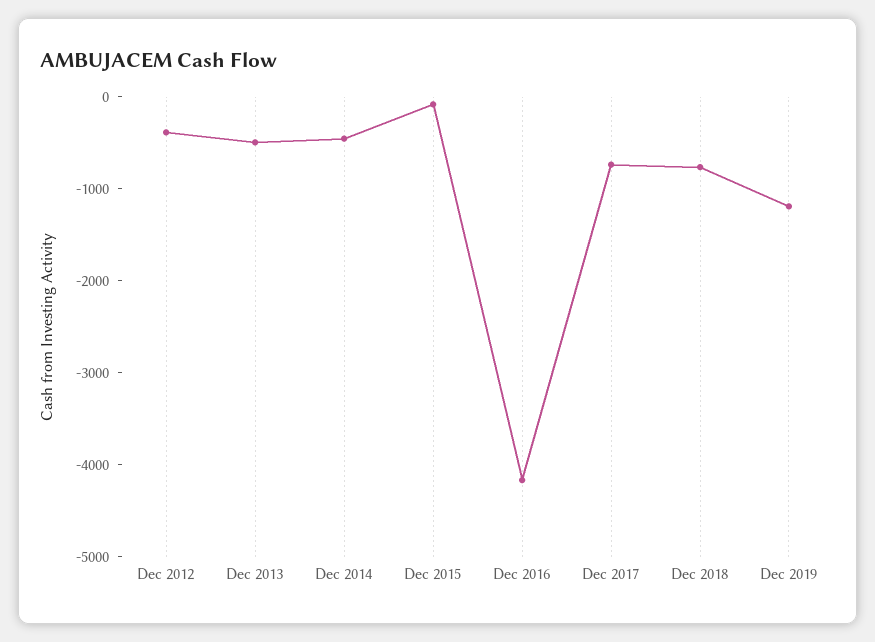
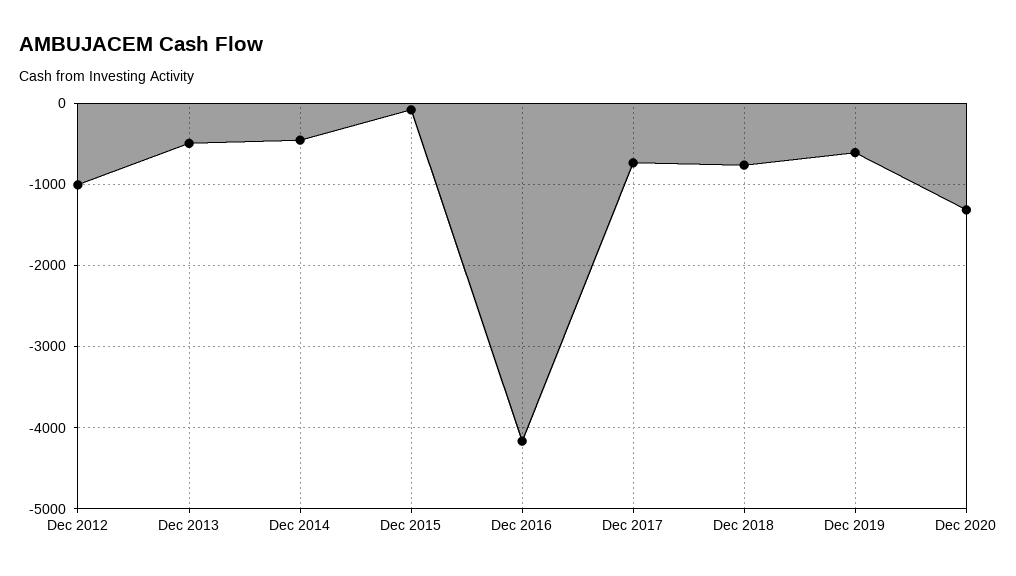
Dec 2012: -400 -> -1000
Dec 2019: -1200 -> -600
Dec 2020: none -> -1300

